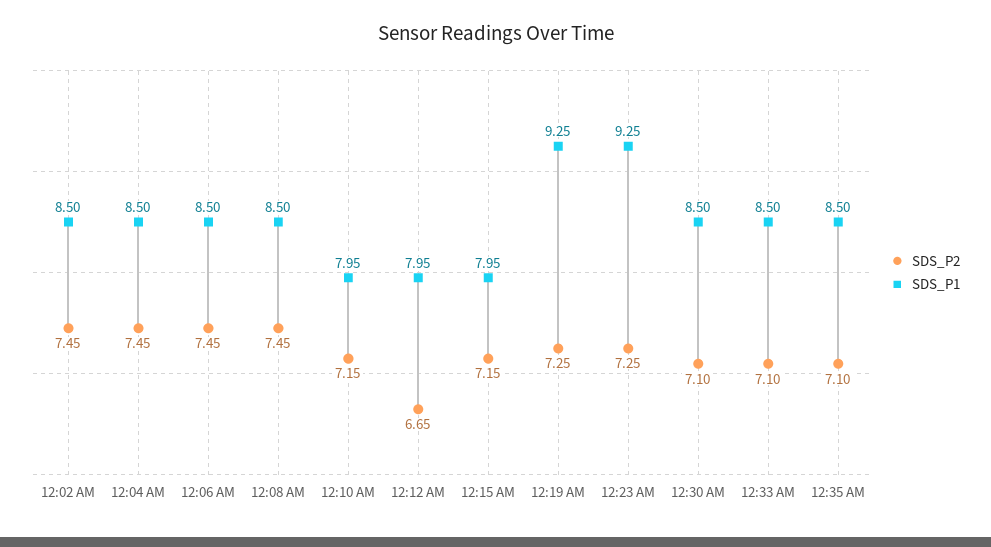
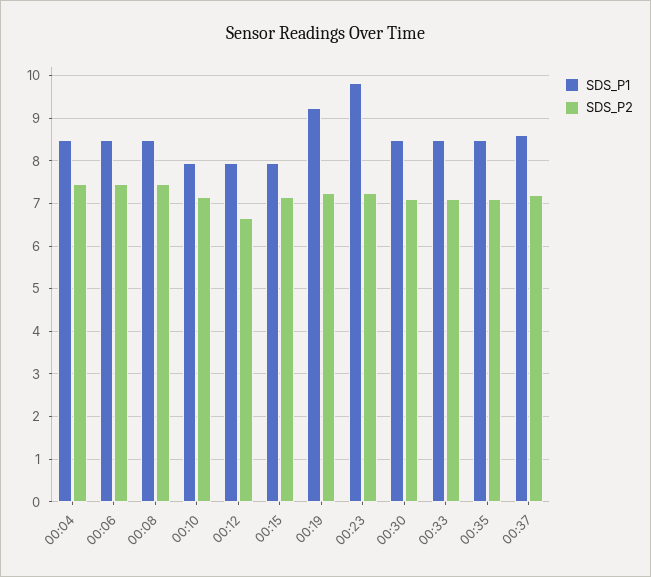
SDS_P2, 12:02 AM: 7.45 -> none
SDS_P1, 12:02 AM: 8.5 -> none
SDS_P1, 12:23 AM: 9.25 -> 9.8
SDS_P1, 00:37: none -> 8.6
SDS_P2, 00:37: none -> 7.2

